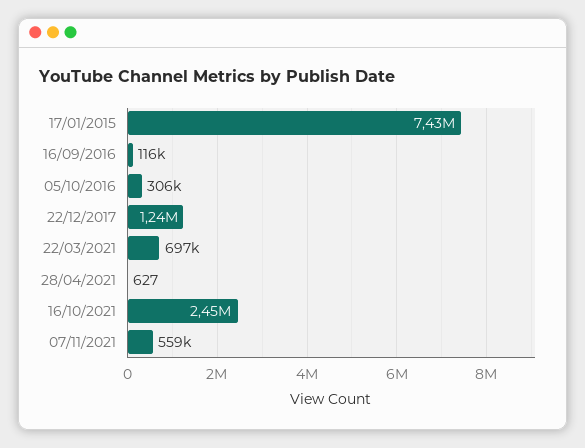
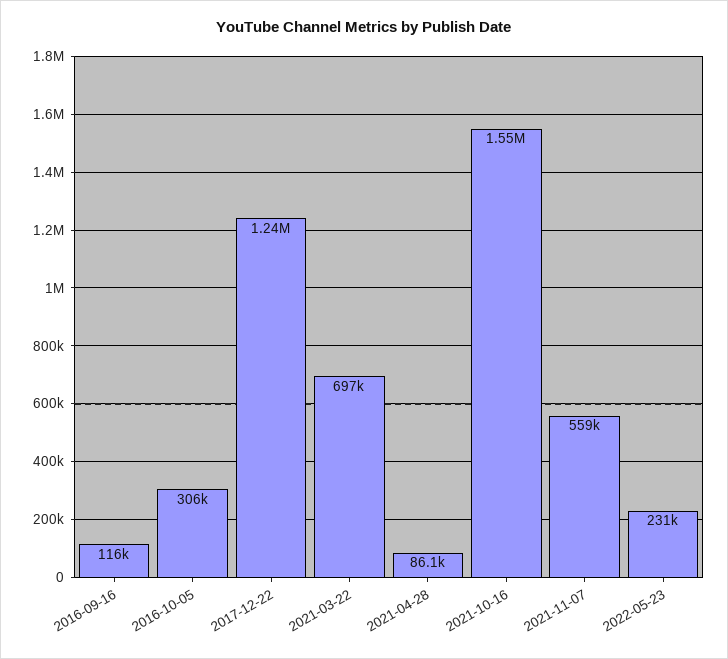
17/01/2015: 7430000 -> none
28/04/2021: 627 -> 86100
16/10/2021: 2450000 -> 1550000
2022-05-23: none -> 231000

